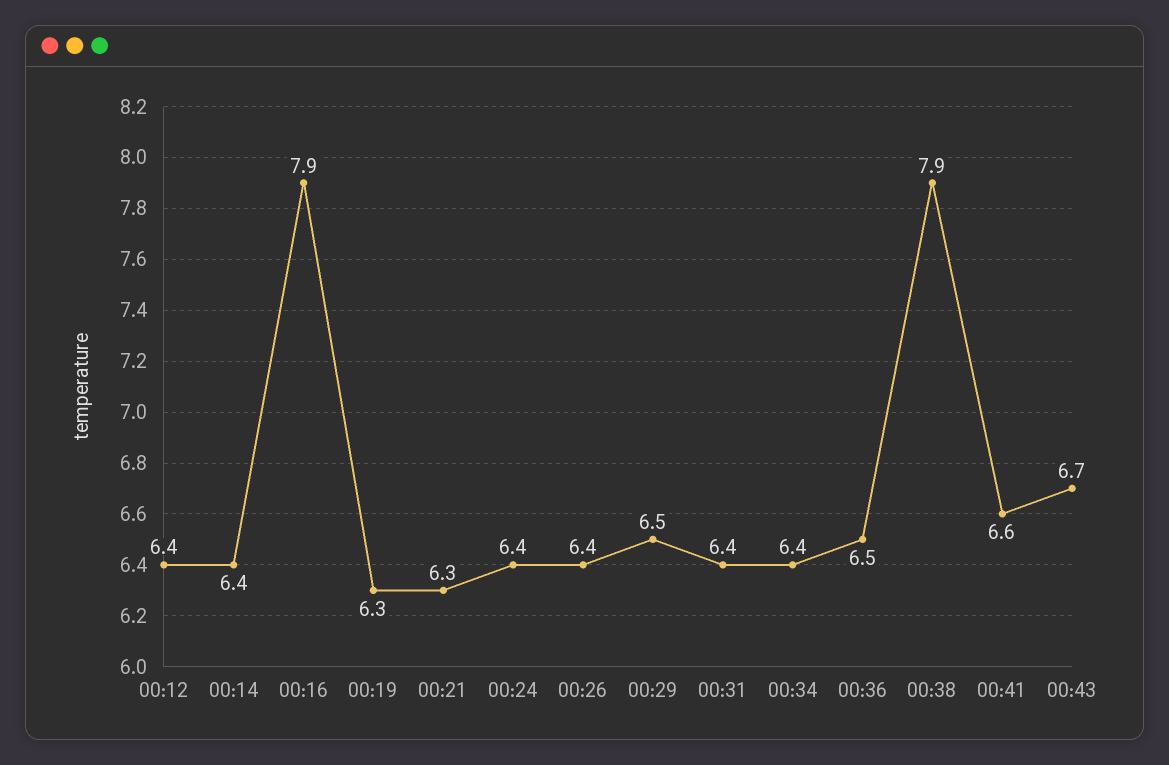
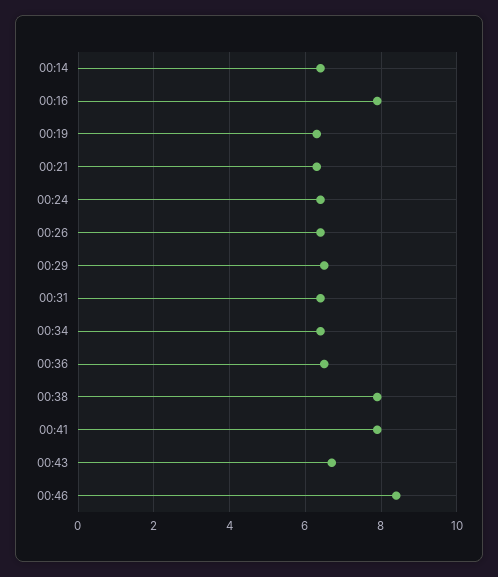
00:12: 6.4 -> none
00:41: 6.6 -> 8
00:46: none -> 8.5

